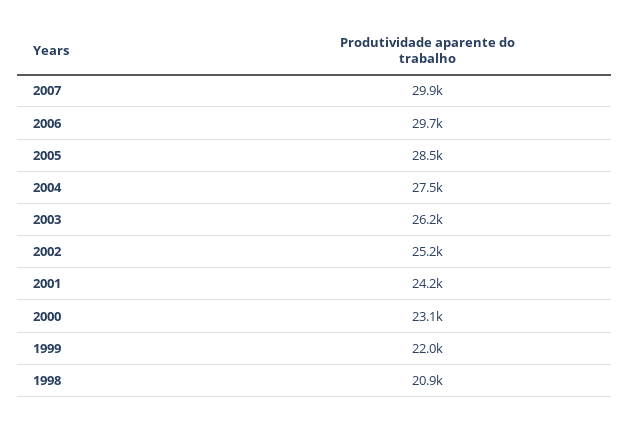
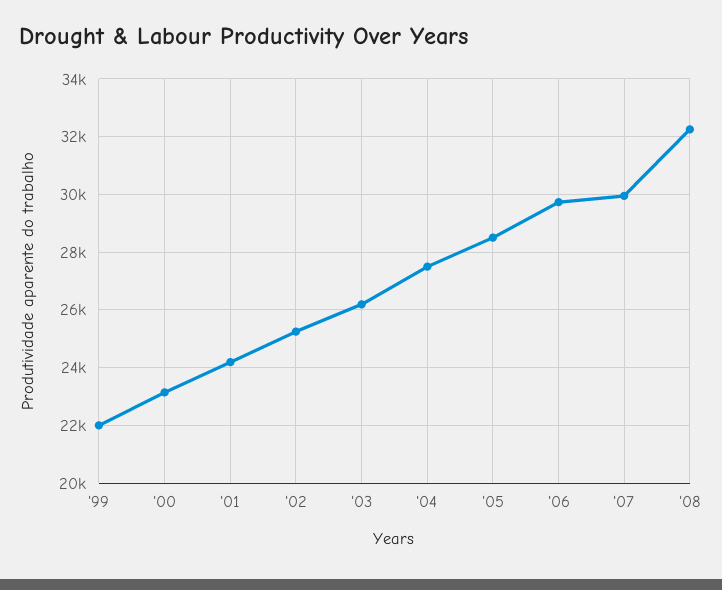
1998: 20900 -> none
'08: none -> 32250

